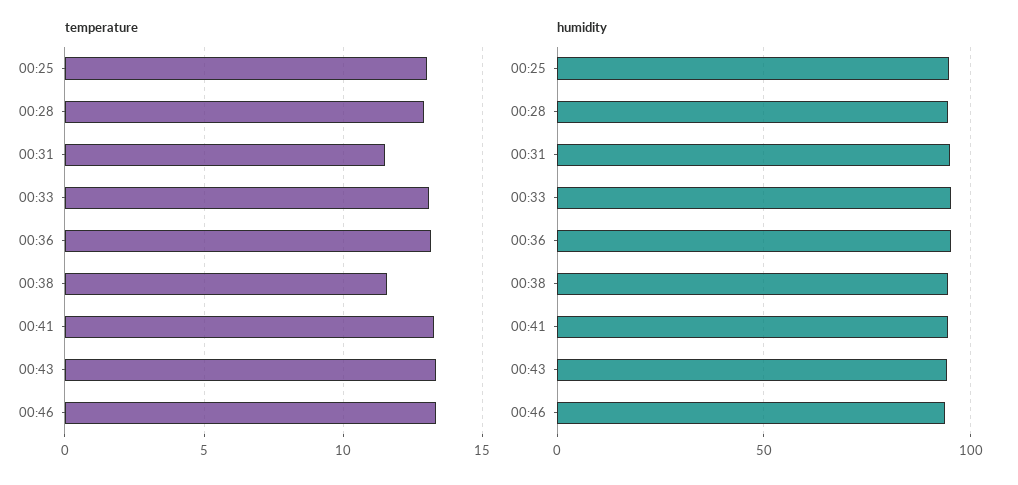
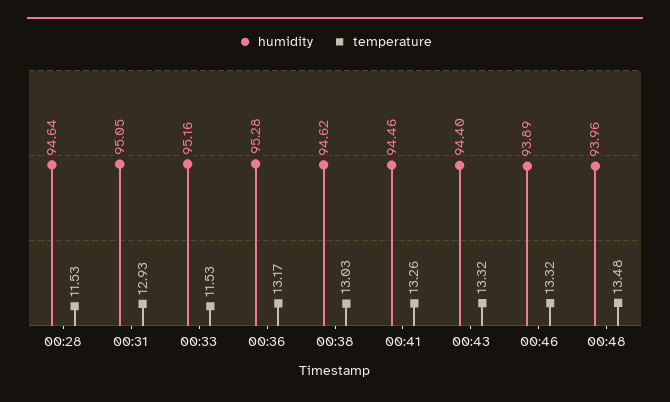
temperature, 00:25: 13 -> none
temperature, 00:28: 13 -> 11.53
temperature, 00:31: 11.5 -> 12.93
temperature, 00:33: 13 -> 11.53
temperature, 00:38: 11.5 -> 13.03
humidity, 00:25: 95 -> none
humidity, 00:48: none -> 93.96
temperature, 00:48: none -> 13.48

